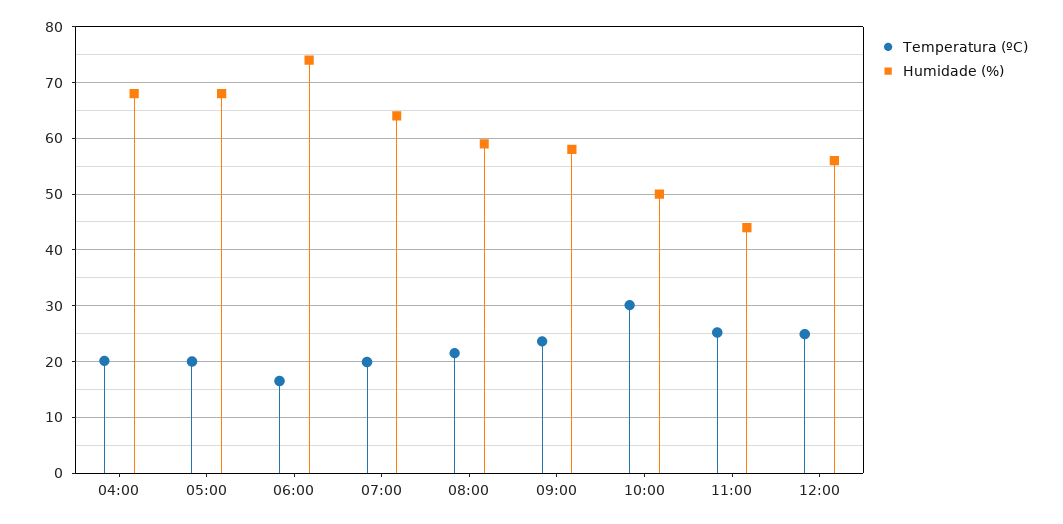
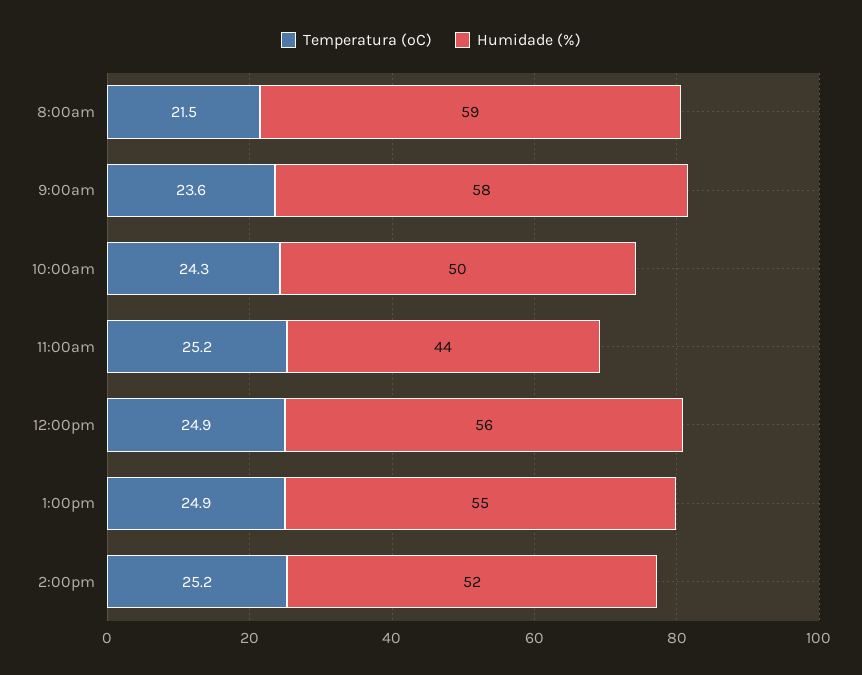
Temperatura (ºC), 04:00: 20 -> none
Humidade (%), 04:00: 68 -> none
Temperatura (ºC), 05:00: 20 -> none
Humidade (%), 05:00: 68 -> none
Temperatura (ºC), 06:00: 16 -> none
Humidade (%), 06:00: 74 -> none
Temperatura (ºC), 07:00: 20 -> none
Humidade (%), 07:00: 64 -> none
Temperatura (ºC), 10:00: 30 -> 24.3
Temperatura (ºC), 1:00pm: none -> 24.9
Humidade (%), 1:00pm: none -> 55
Temperatura (ºC), 2:00pm: none -> 25.2
Humidade (%), 2:00pm: none -> 52

